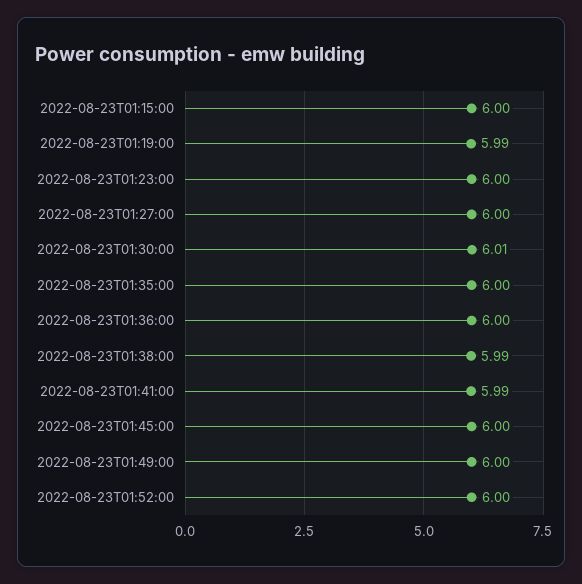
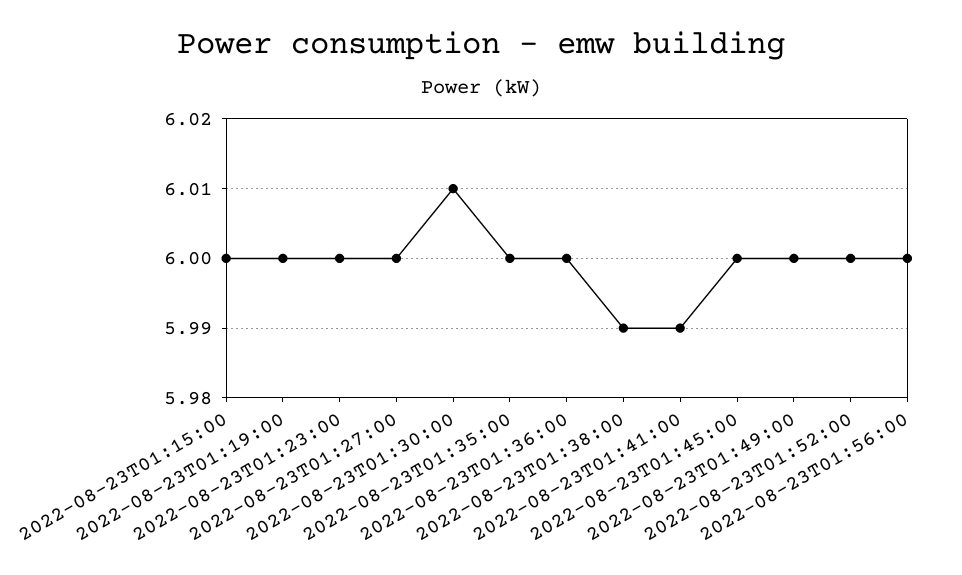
2022-08-23T01:19:00: 5.99 -> 6
2022-08-23T01:56:00: none -> 6

